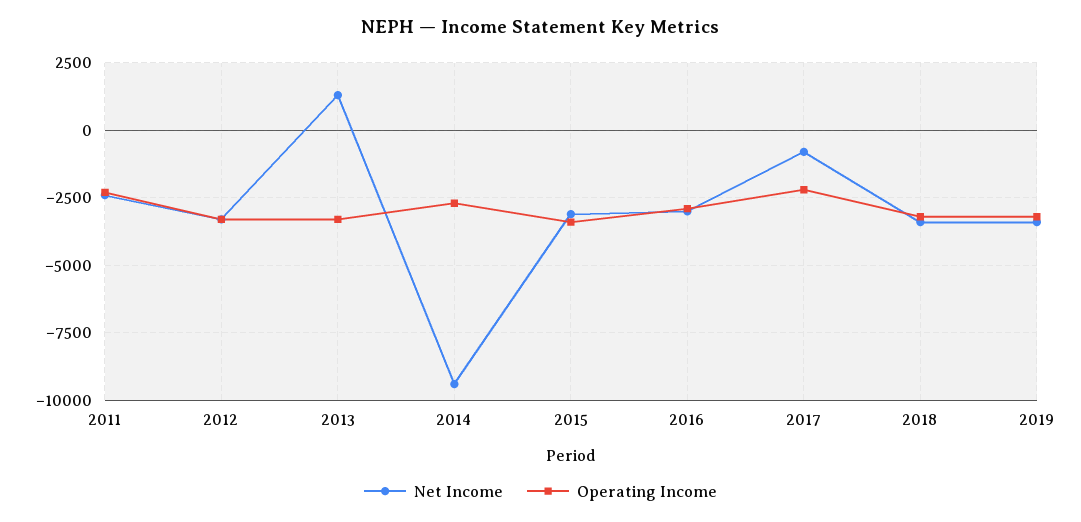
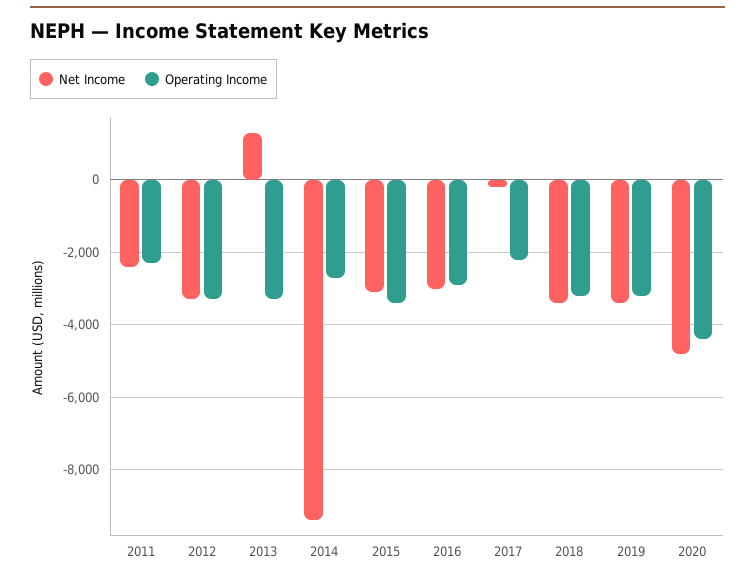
Net Income, 2017: -750 -> -200
Net Income, 2020: none -> -4800
Operating Income, 2020: none -> -4400

